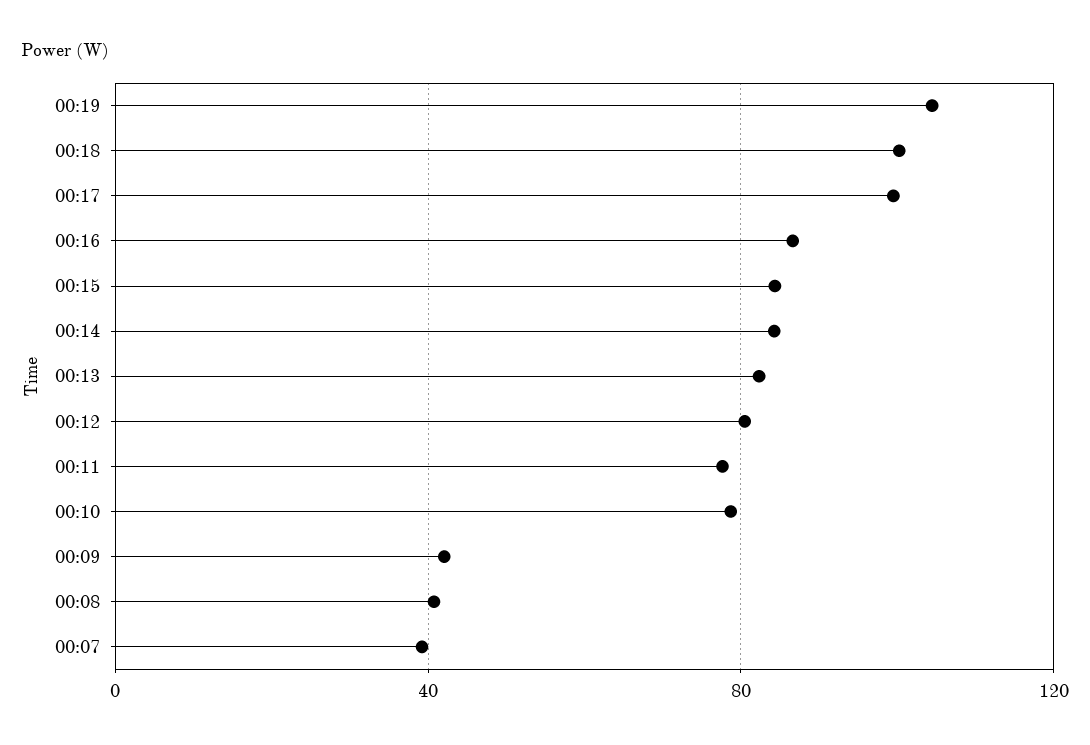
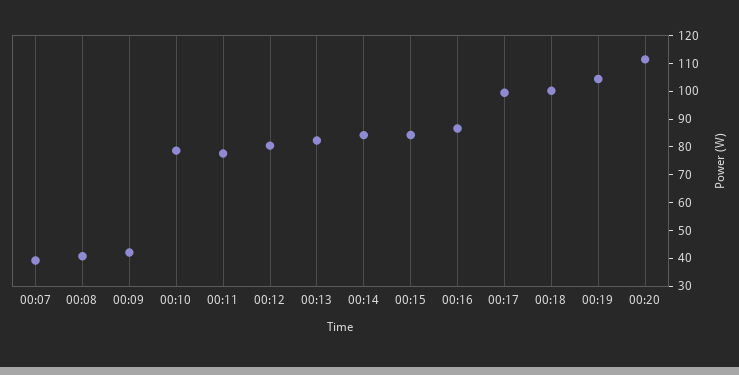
00:20: none -> 110

